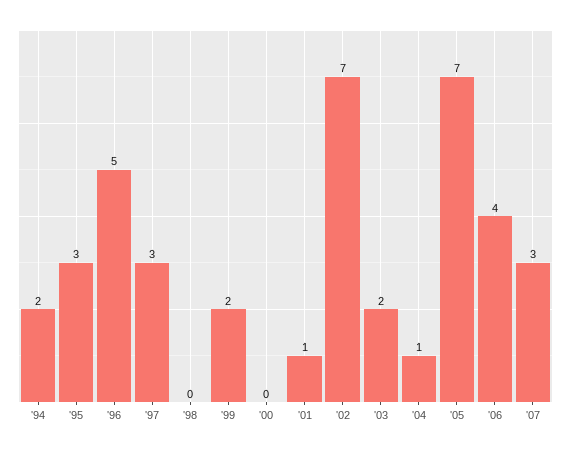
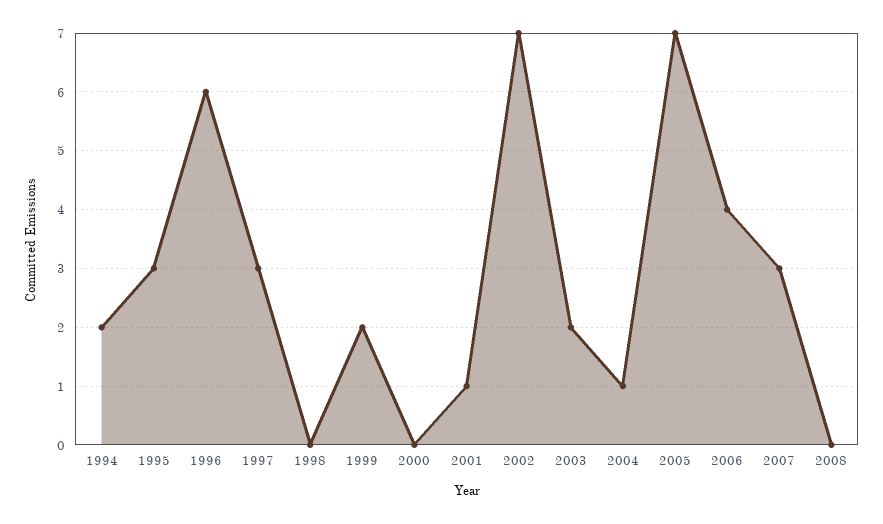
'96: 5 -> 6
2008: none -> 0

